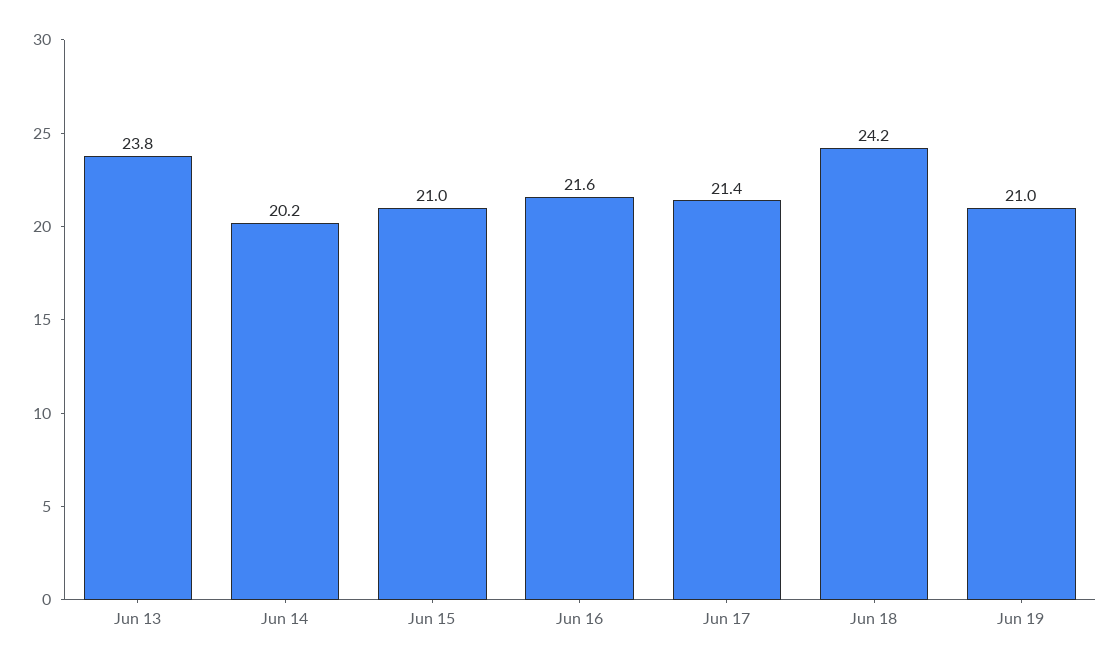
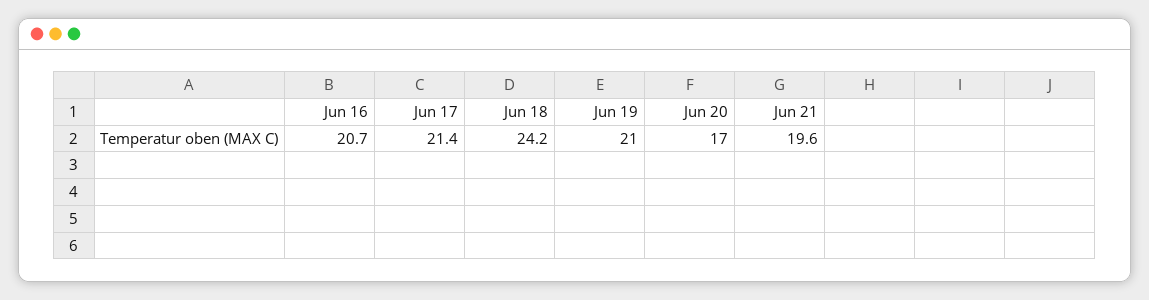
Jun 13: 23.8 -> none
Jun 14: 20.2 -> none
Jun 15: 21 -> none
Jun 16: 21.6 -> 20.7
Jun 20: none -> 17
Jun 21: none -> 19.6

